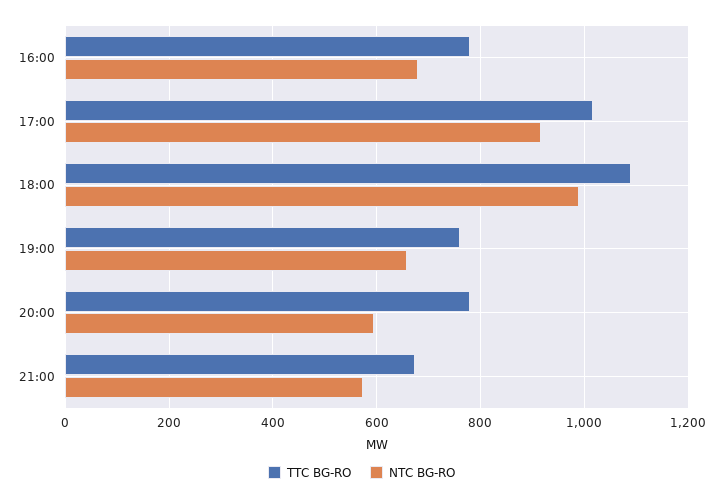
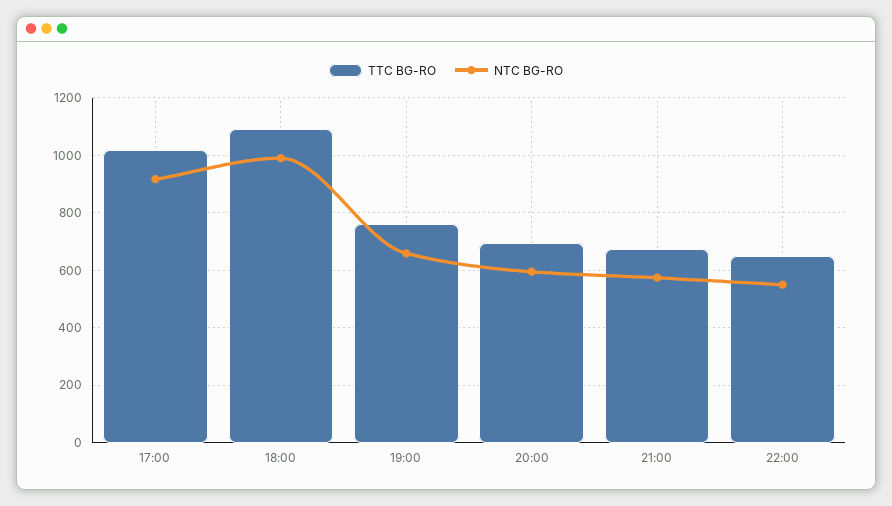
TTC BG-RO, 16:00: 780 -> none
NTC BG-RO, 16:00: 680 -> none
TTC BG-RO, 20:00: 780 -> 700
TTC BG-RO, 22:00: none -> 650
NTC BG-RO, 22:00: none -> 550

